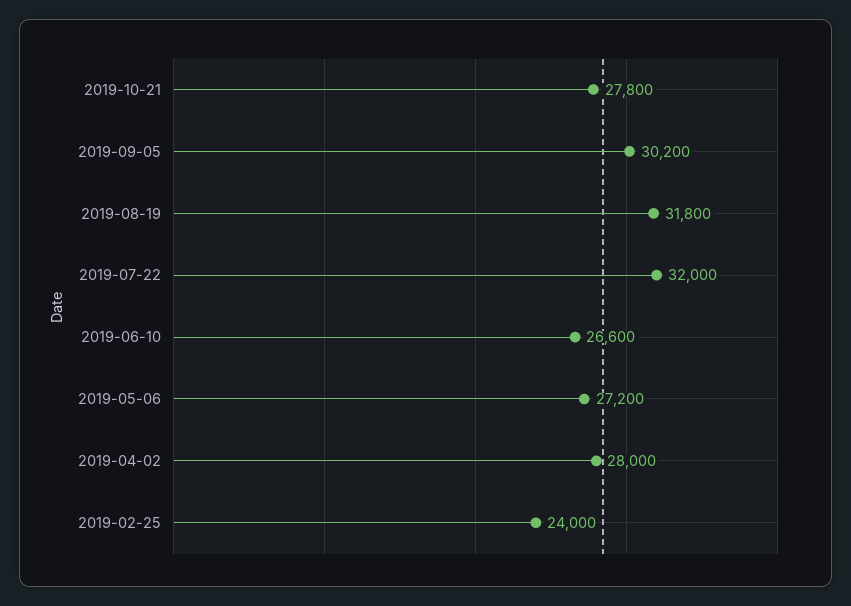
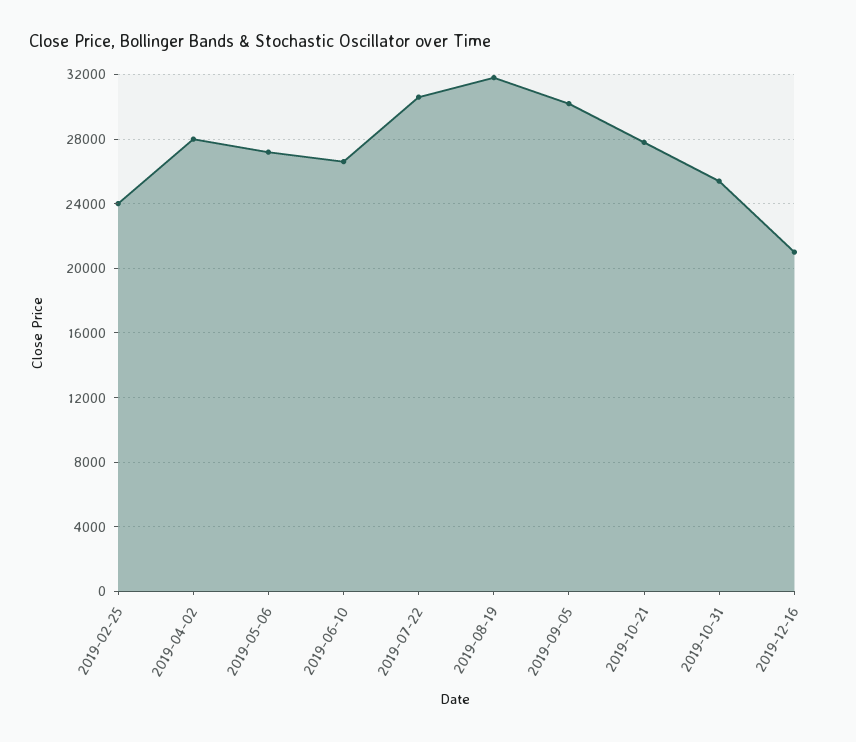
2019-07-22: 32000 -> 30500
2019-10-31: none -> 25500
2019-12-16: none -> 21000

